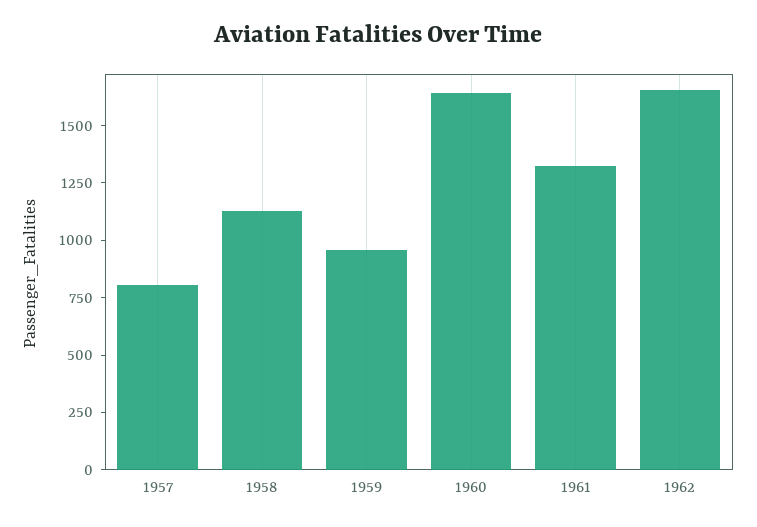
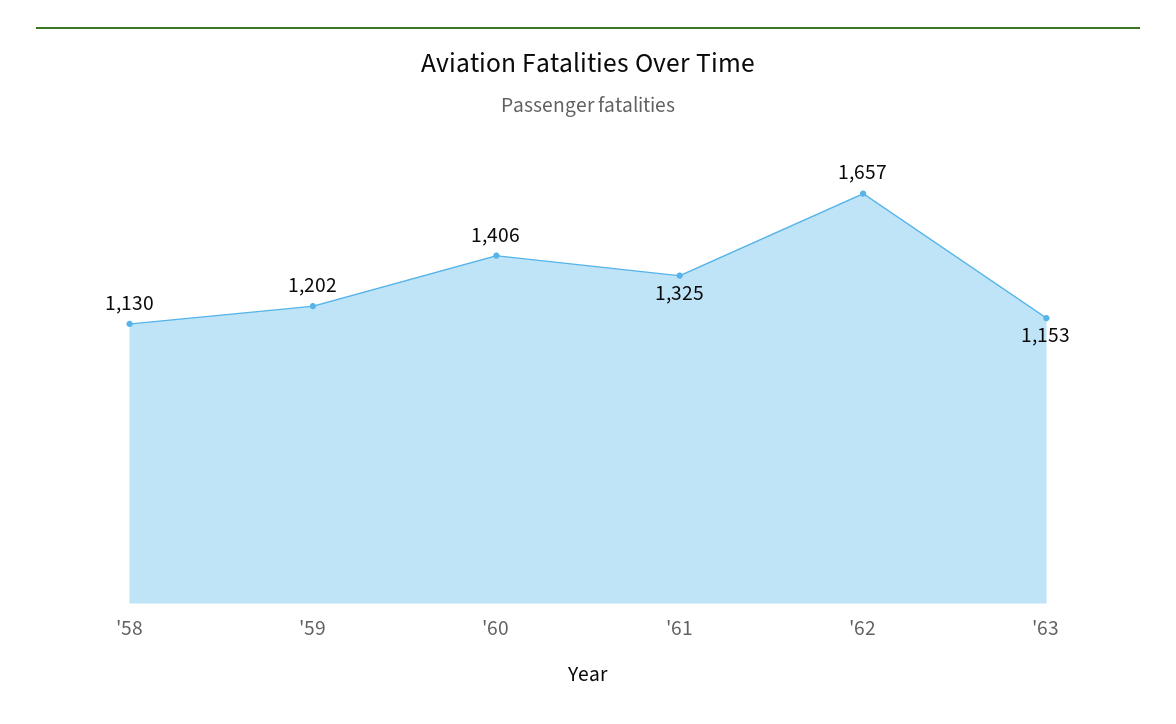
1957: 800 -> none
1959: 950 -> 1202
1960: 1650 -> 1406
'63: none -> 1153

